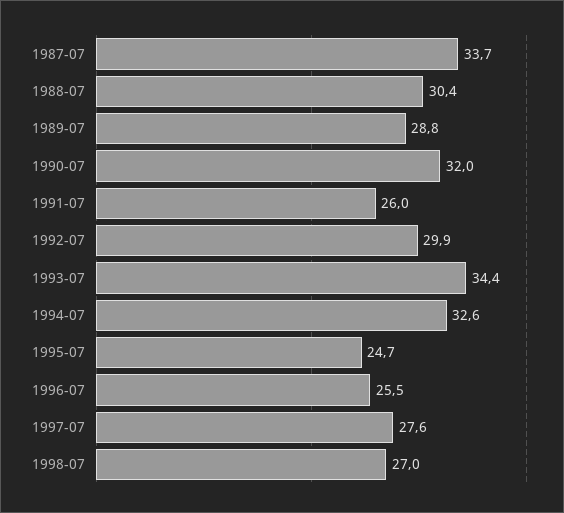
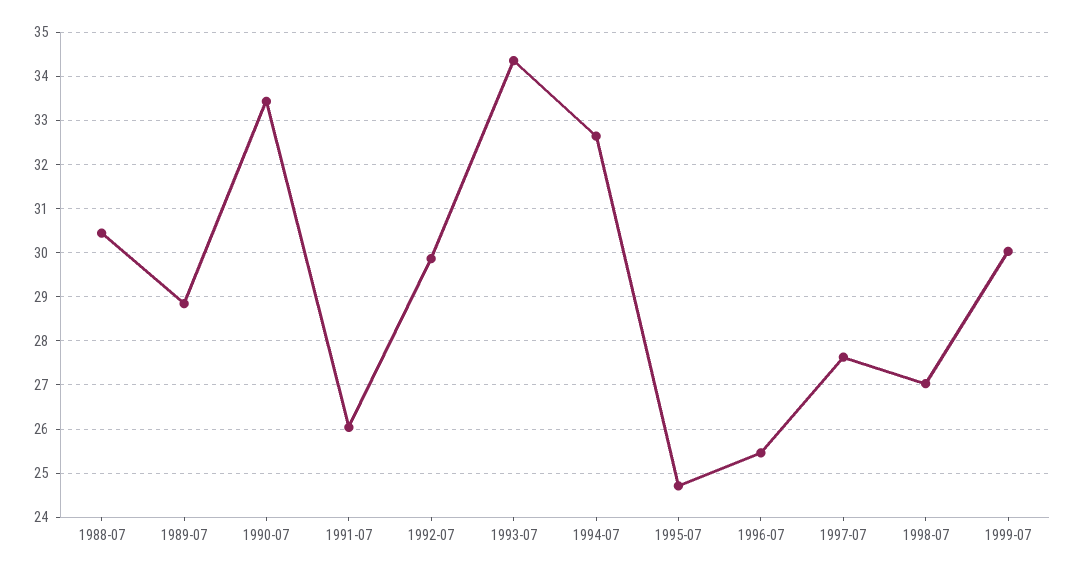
1987-07: 33.7 -> none
1990-07: 32 -> 33.4
1999-07: none -> 30

